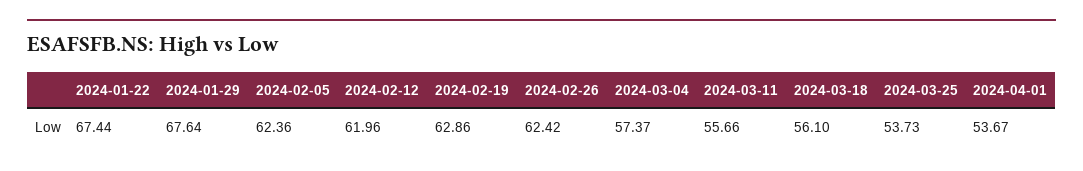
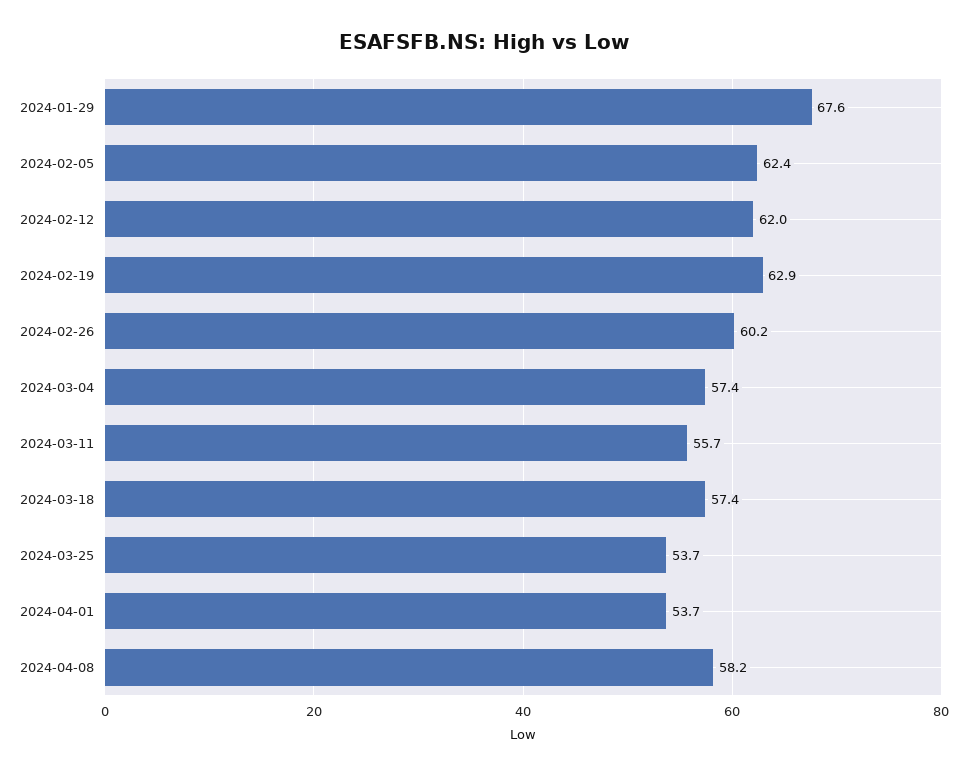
2024-01-22: 67.44 -> none
2024-02-26: 62.42 -> 60.2
2024-03-18: 56.1 -> 57.4
2024-04-08: none -> 58.2

